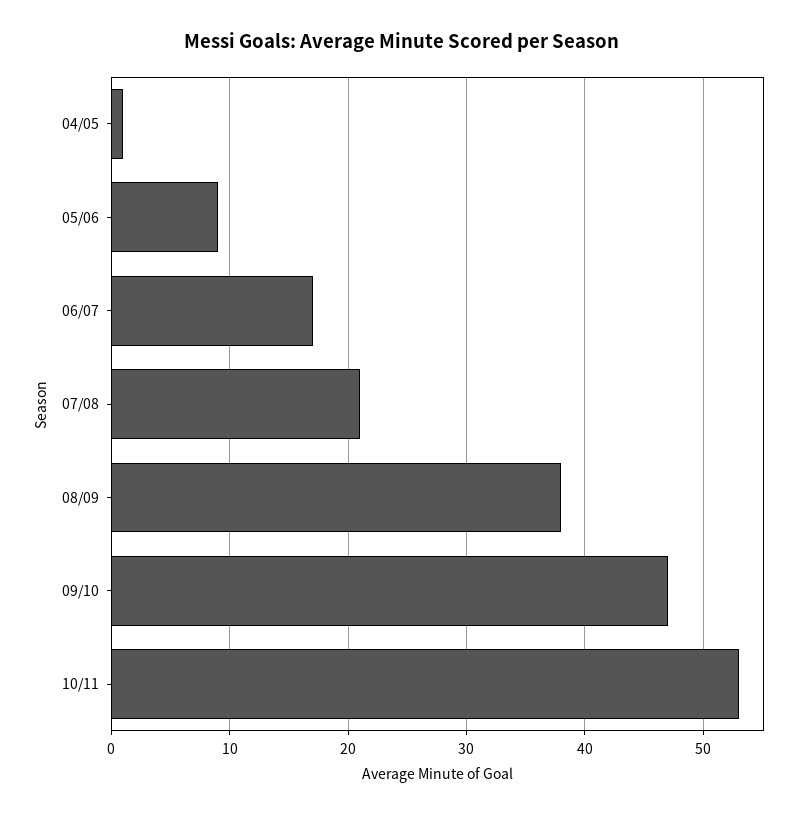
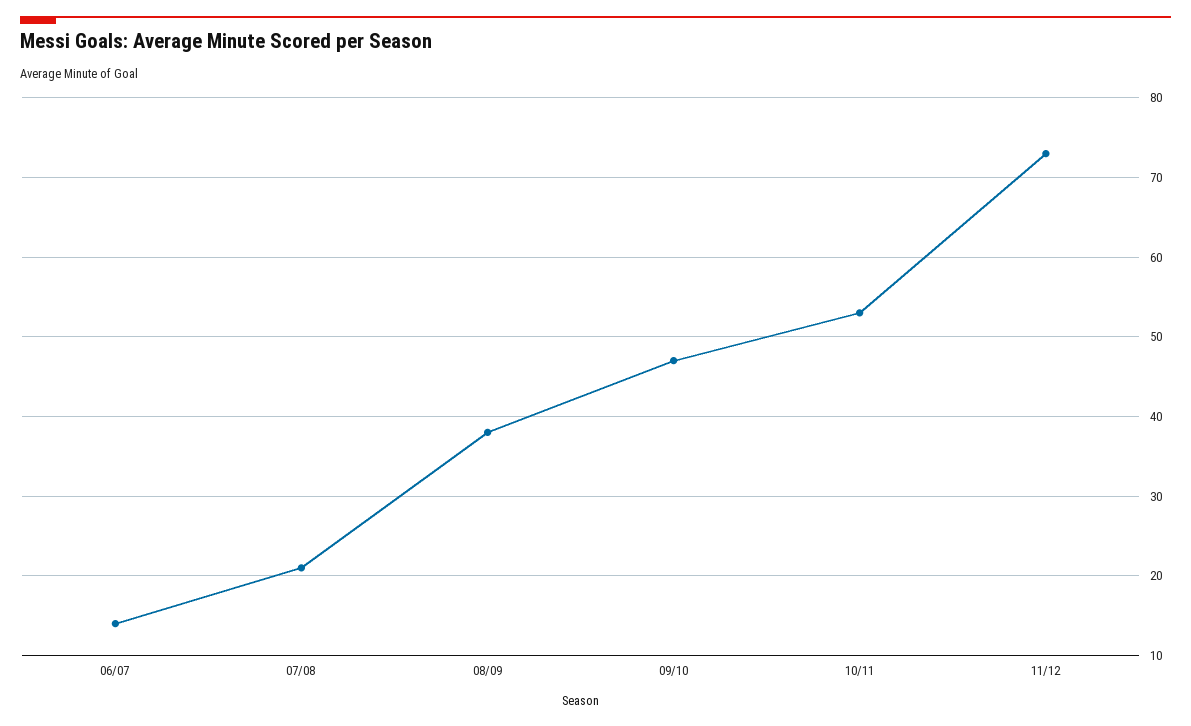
04/05: 1 -> none
05/06: 9 -> none
06/07: 17 -> 14
11/12: none -> 73

